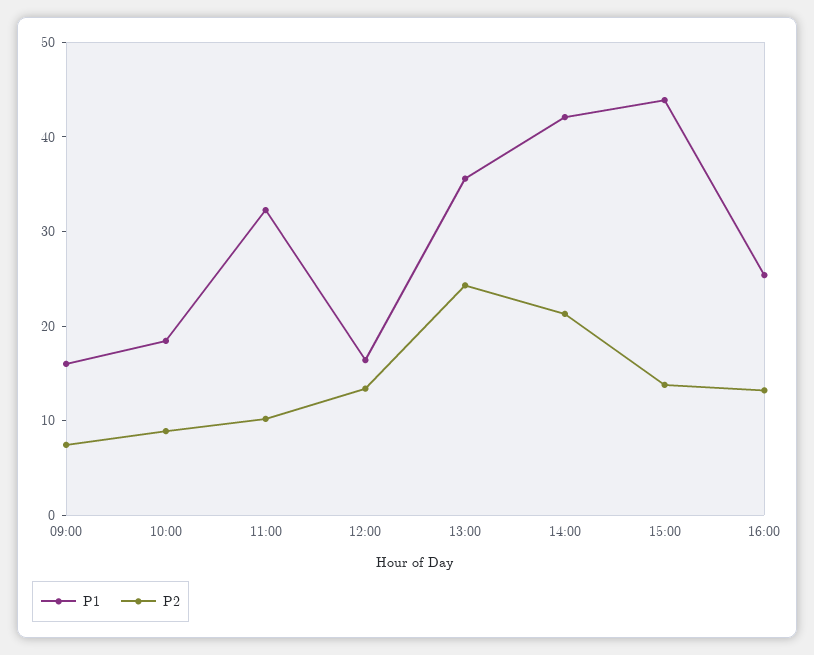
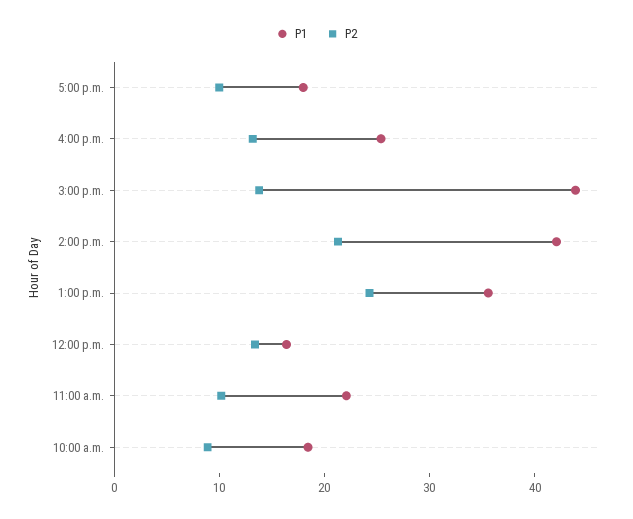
P1, 09:00: 16 -> none
P2, 09:00: 8 -> none
P1, 11:00: 32 -> 22
P1, 5:00 p.m.: none -> 18
P2, 5:00 p.m.: none -> 10

